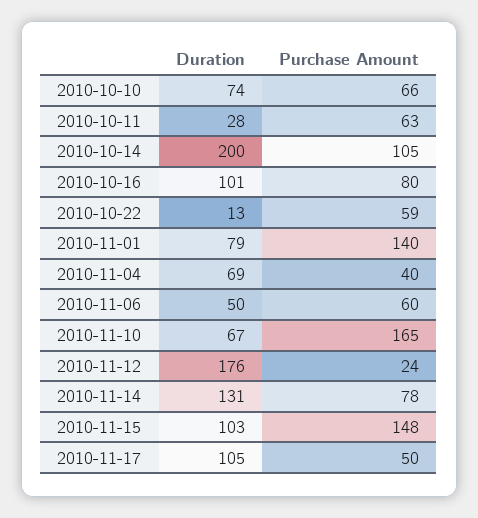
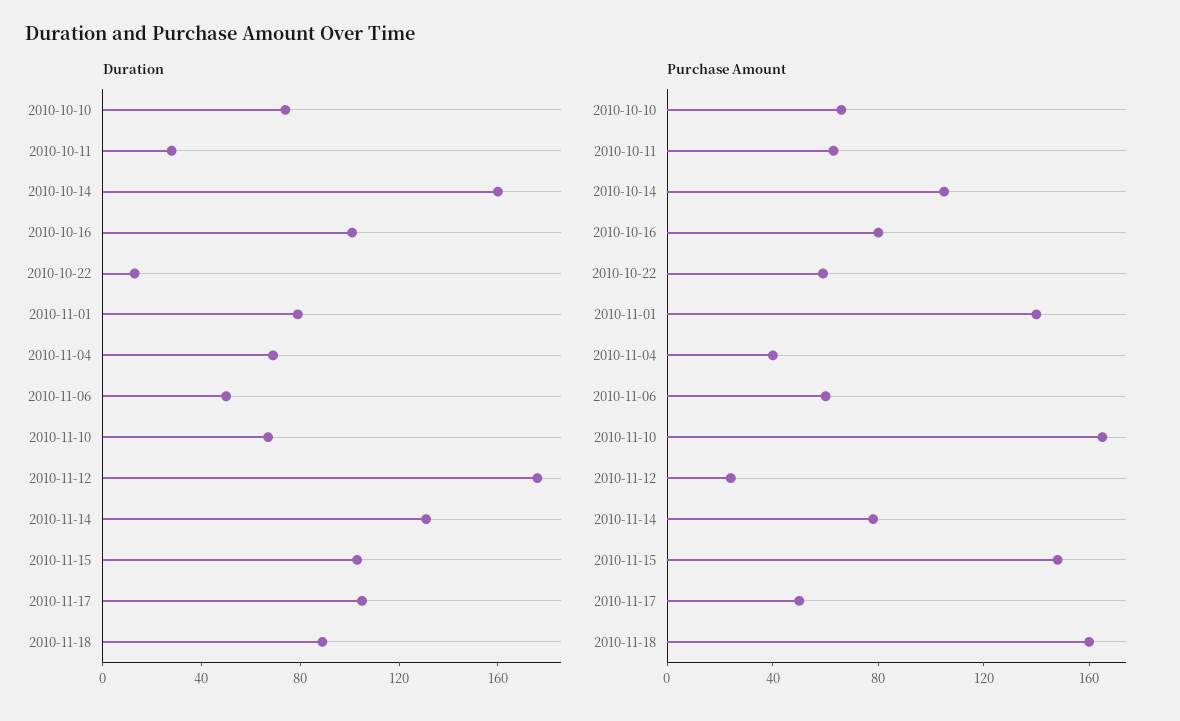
Duration, 2010-10-14: 200 -> 160
Duration, 2010-11-18: none -> 90
Purchase Amount, 2010-11-18: none -> 160

